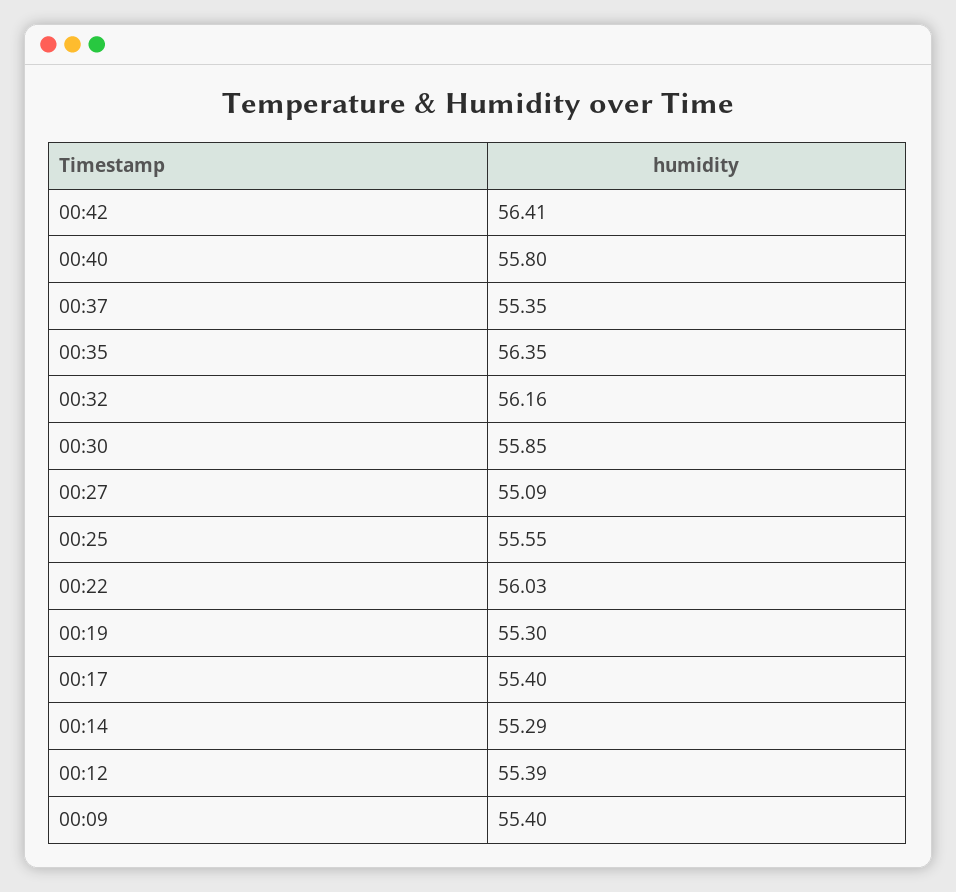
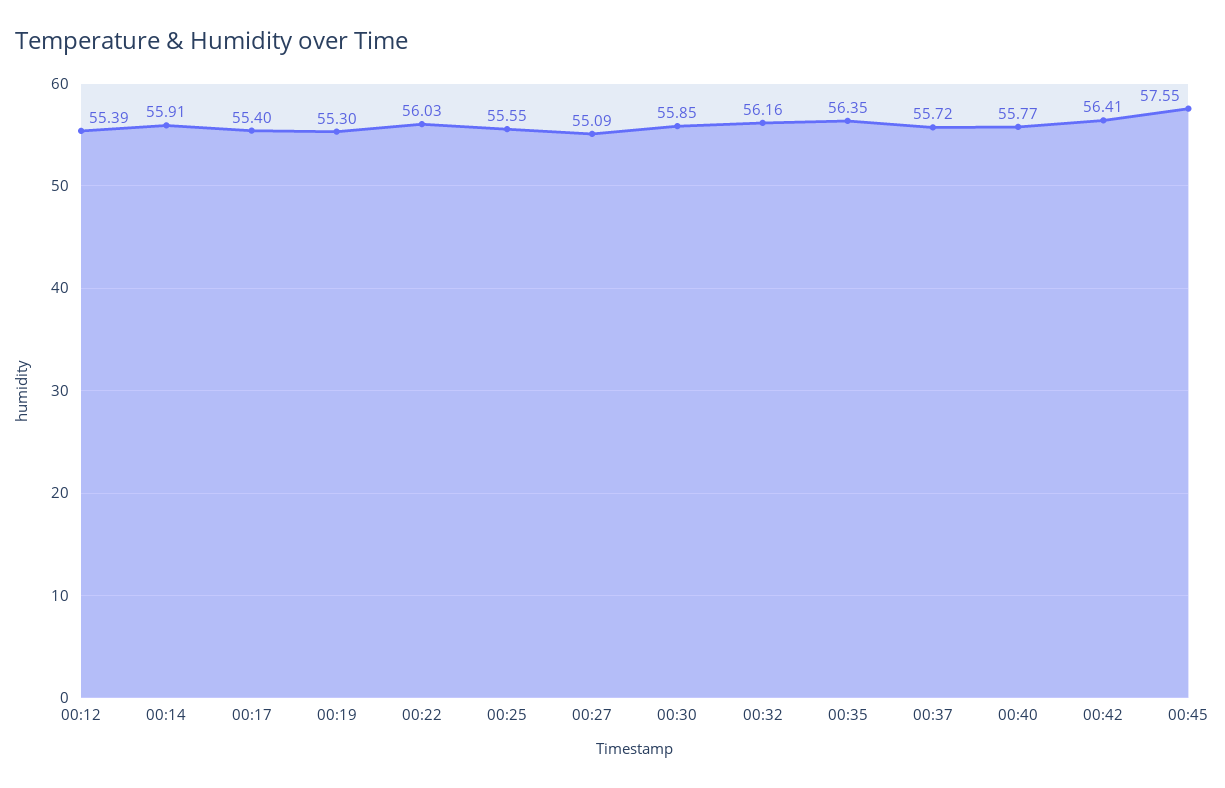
00:40: 55.8 -> 55.77
00:37: 55.35 -> 55.72
00:14: 55.29 -> 55.91
00:09: 55.4 -> none
00:45: none -> 57.55

